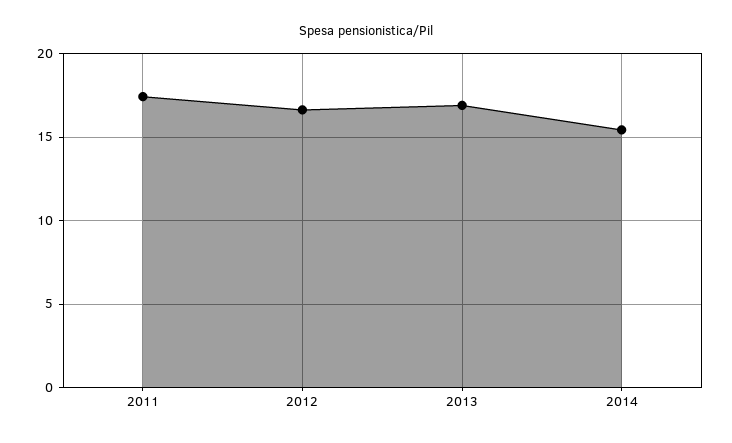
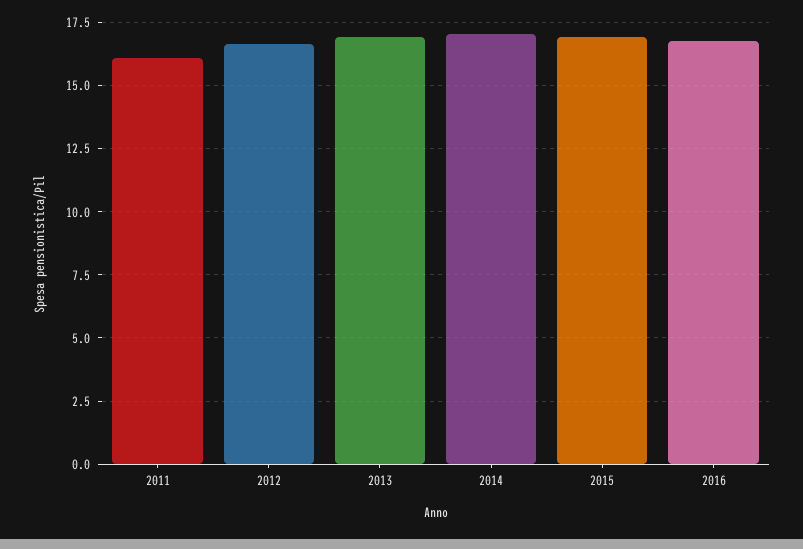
2011: 17.5 -> 16
2014: 15.5 -> 17
2015: none -> 17
2016: none -> 16.75

